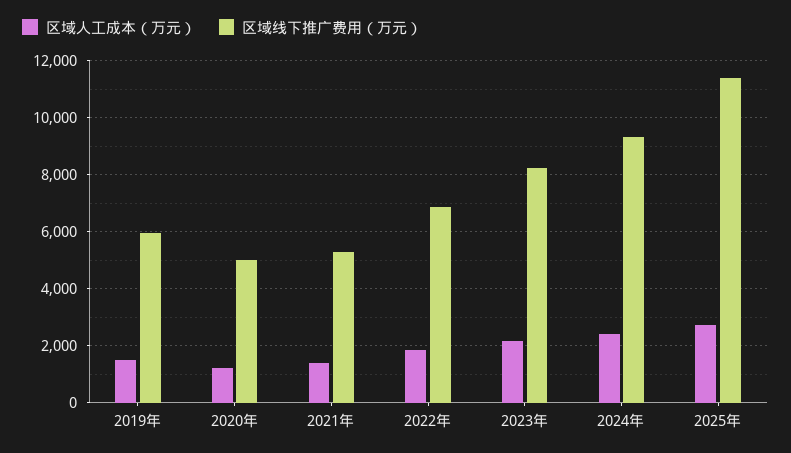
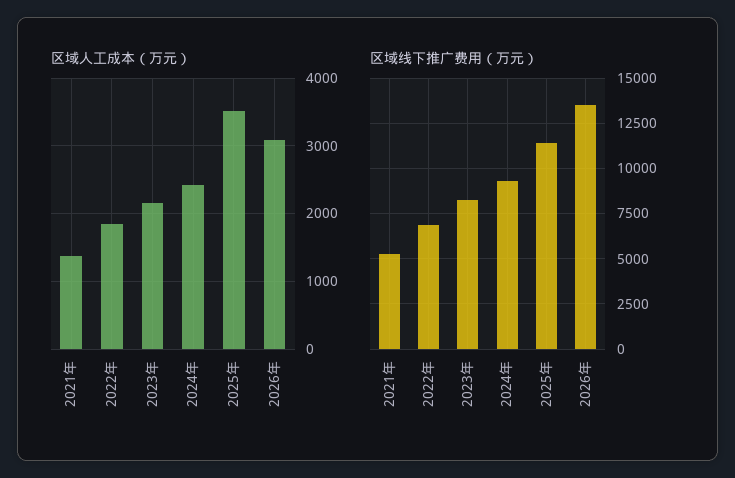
区域人工成本（万元）, 2019年: 1500 -> none
区域线下推广费用（万元）, 2019年: 6000 -> none
区域人工成本（万元）, 2020年: 1250 -> none
区域线下推广费用（万元）, 2020年: 5000 -> none
区域人工成本（万元）, 2025年: 2750 -> 3500
区域人工成本（万元）, 2026年: none -> 3100
区域线下推广费用（万元）, 2026年: none -> 13500

